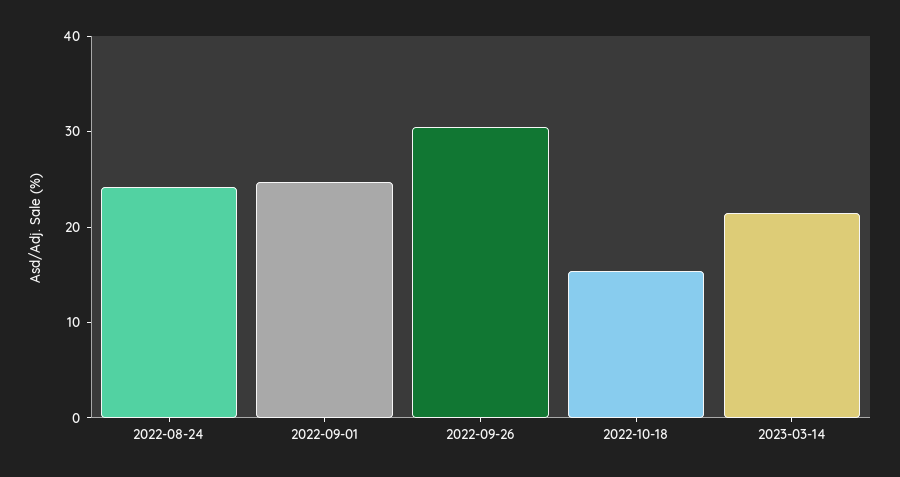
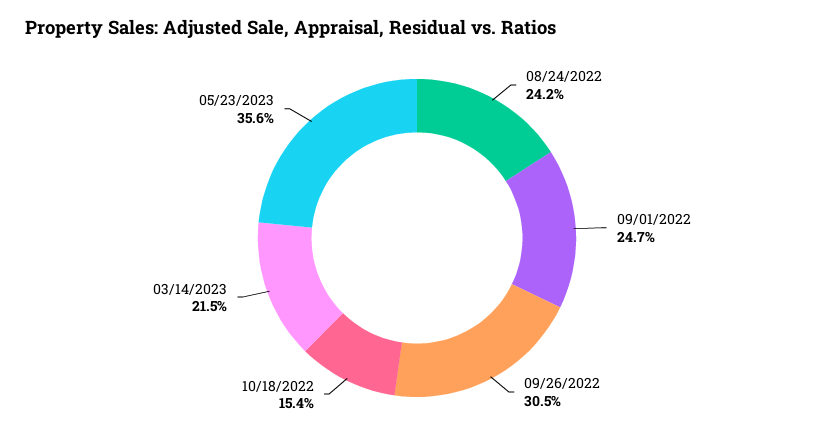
05/23/2023: none -> 35.6

